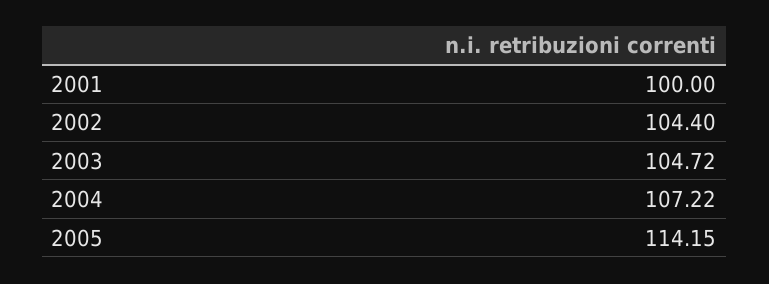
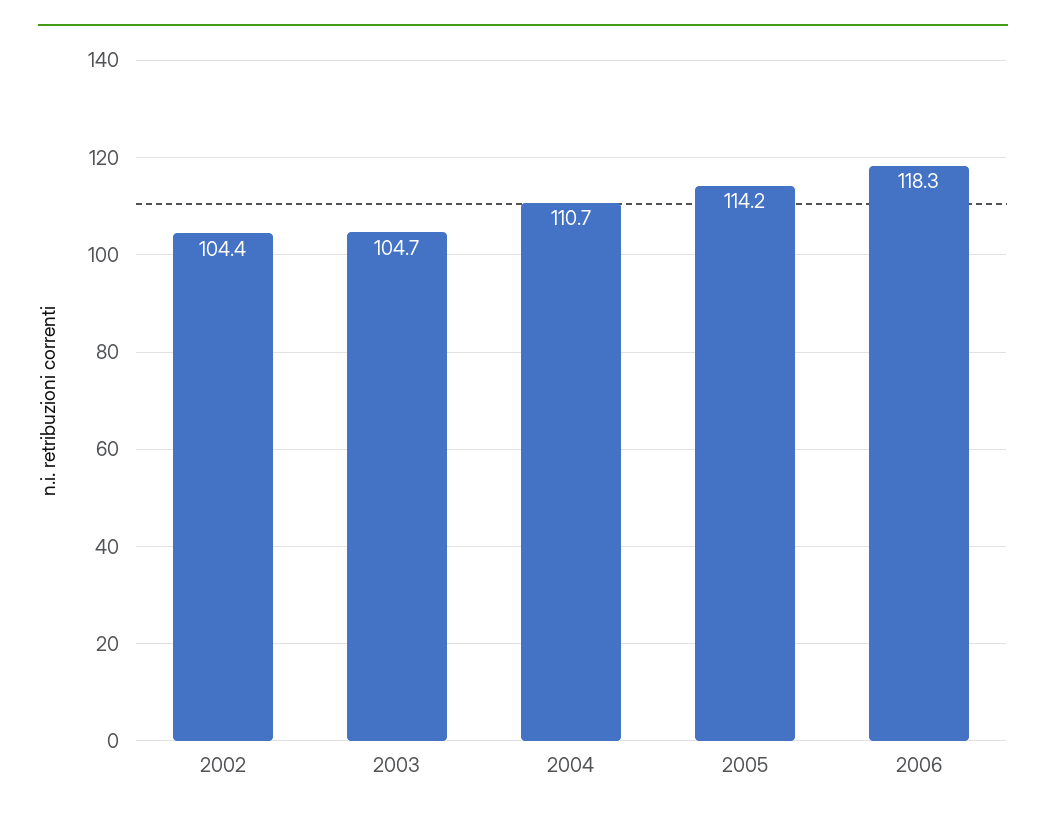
2001: 100 -> none
2004: 107.22 -> 110.7
2006: none -> 118.3

